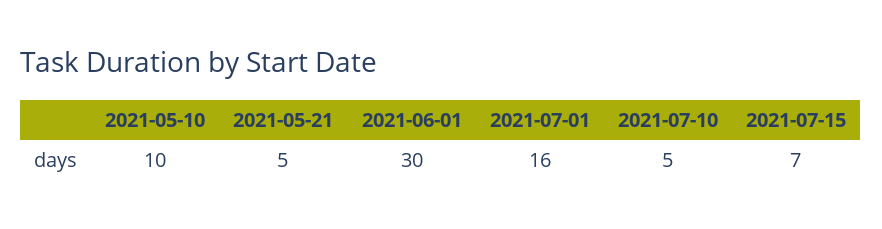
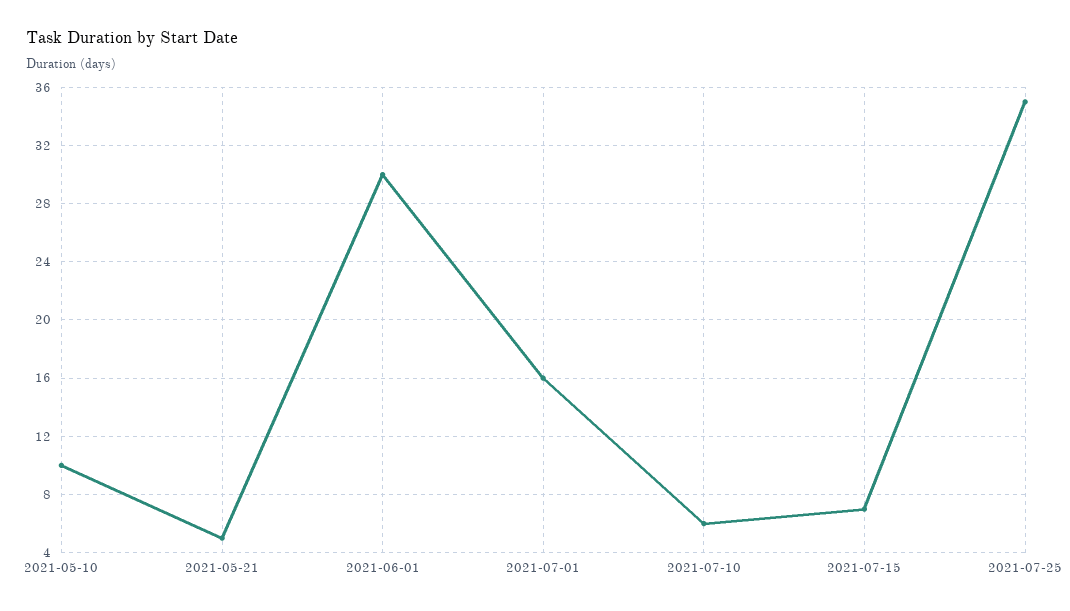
2021-07-10: 5 -> 6
2021-07-25: none -> 35

